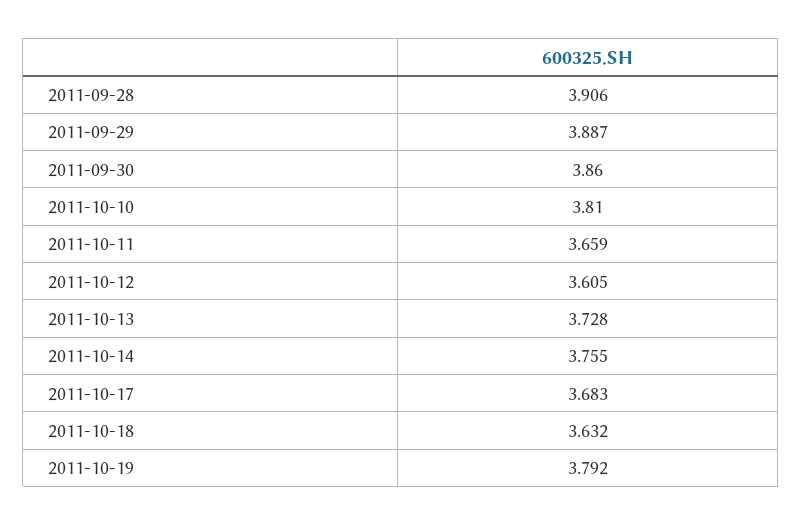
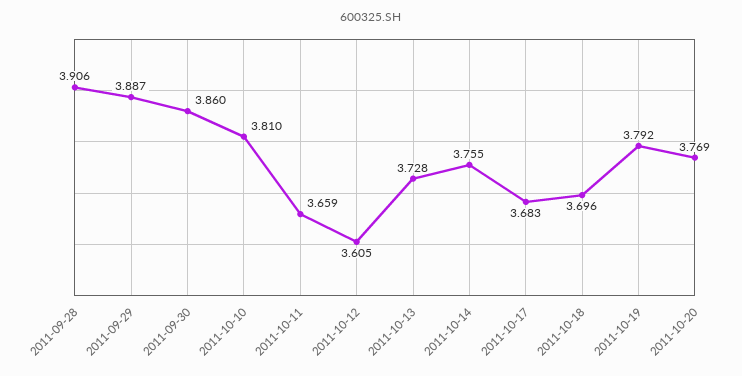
2011-10-18: 3.632 -> 3.696
2011-10-20: none -> 3.769

